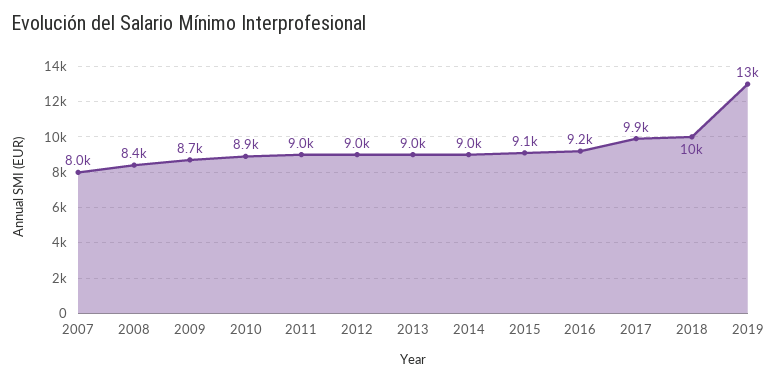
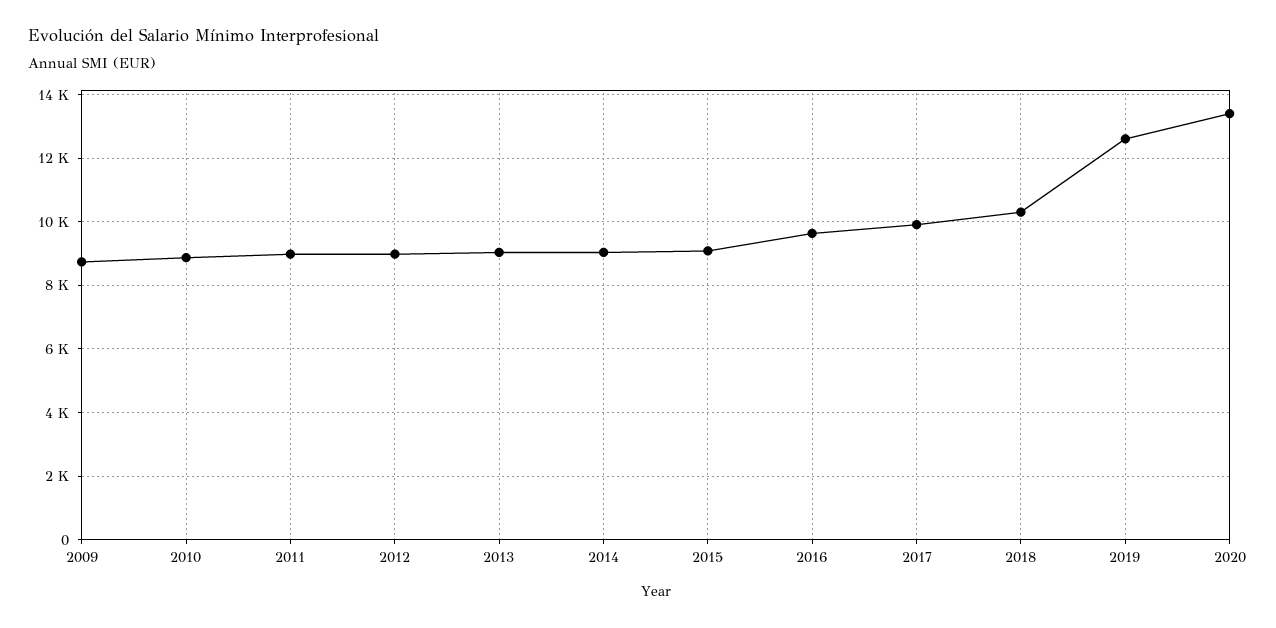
2007: 8000 -> none
2008: 8400 -> none
2016: 9200 -> 9600
2020: none -> 13400

